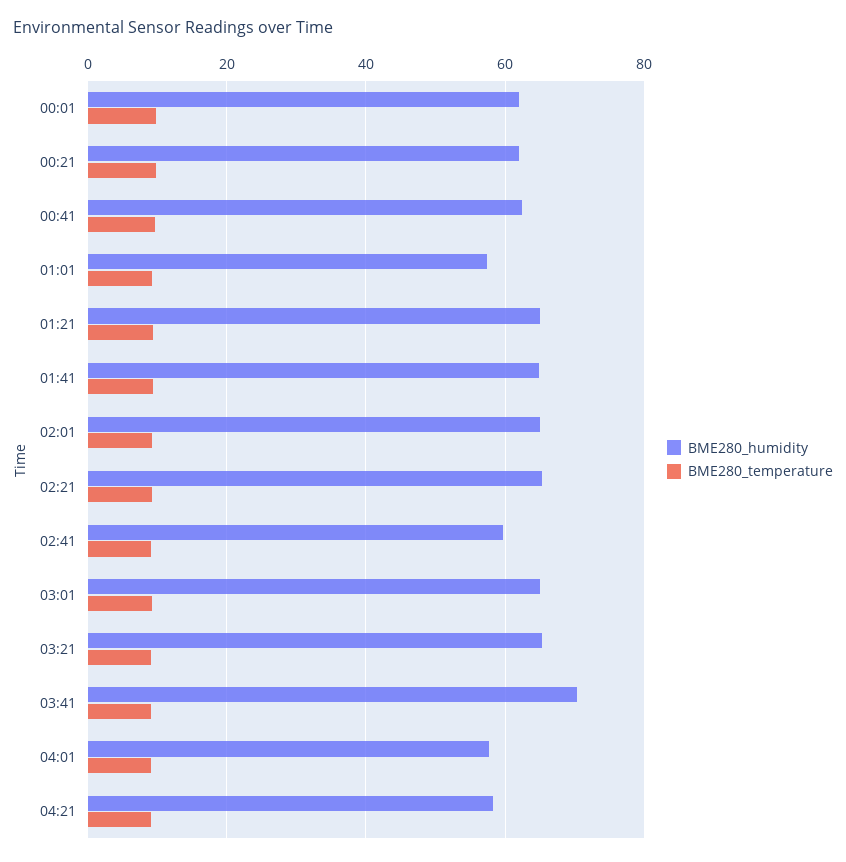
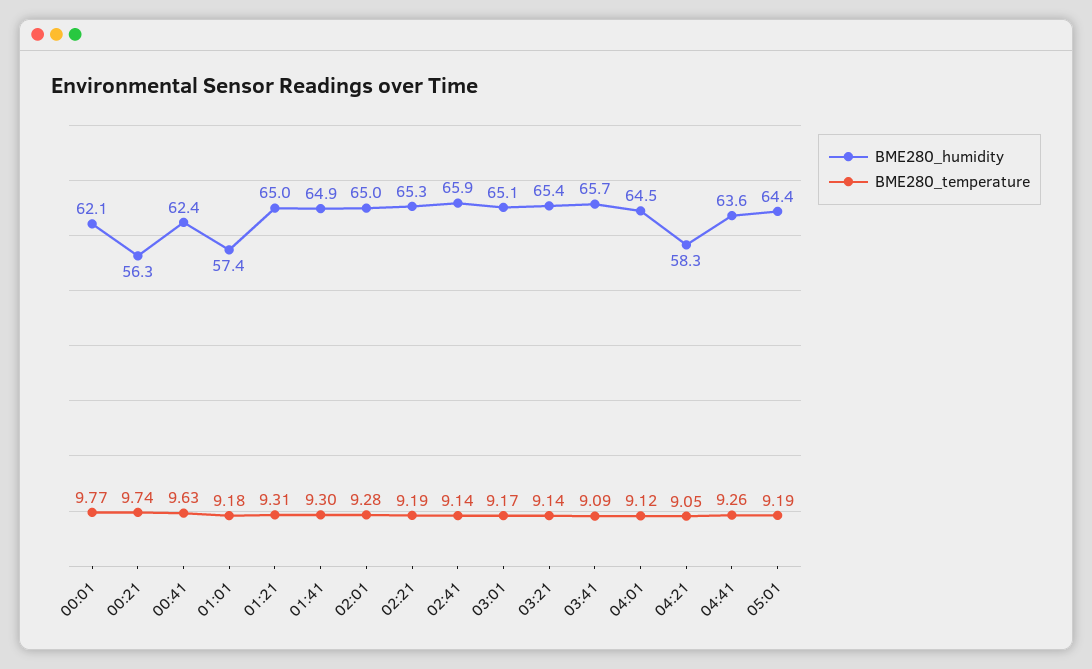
BME280_humidity, 00:21: 62 -> 56.3
BME280_humidity, 02:41: 60 -> 65.9
BME280_humidity, 03:41: 70 -> 65.7
BME280_humidity, 04:01: 58 -> 64.5
BME280_humidity, 04:41: none -> 63.6
BME280_temperature, 04:41: none -> 9.26
BME280_humidity, 05:01: none -> 64.4
BME280_temperature, 05:01: none -> 9.19

